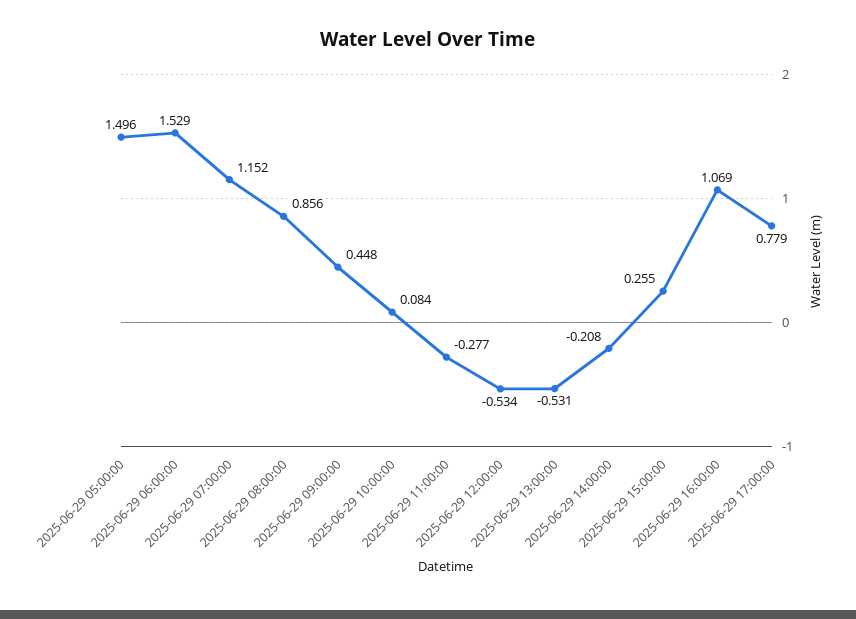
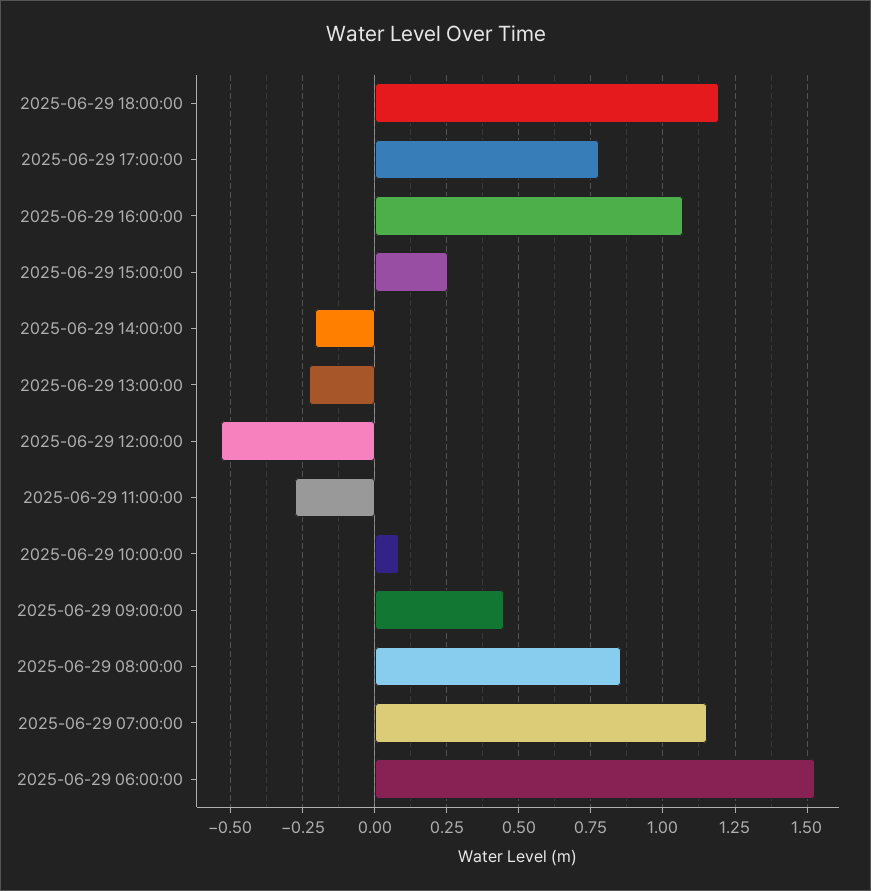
2025-06-29 05:00:00: 1.496 -> none
2025-06-29 13:00:00: -0.531 -> -0.225
2025-06-29 18:00:00: none -> 1.2

